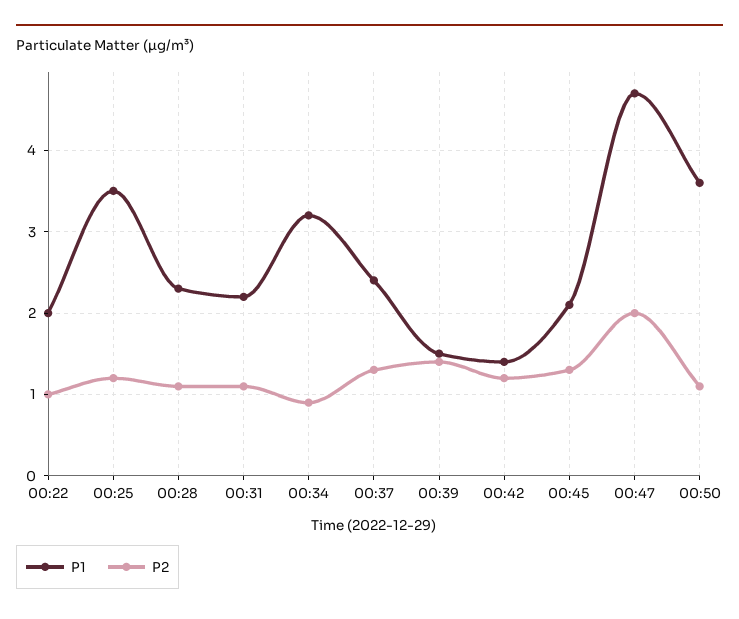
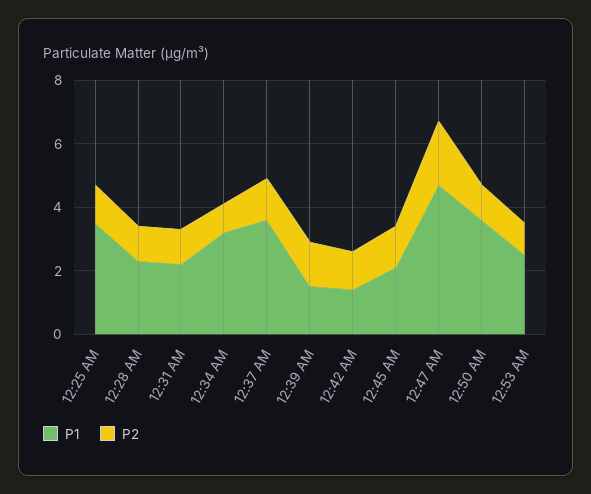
P1, 00:22: 2 -> none
P2, 00:22: 1 -> none
P1, 00:37: 2.4 -> 3.5
P1, 12:53 AM: none -> 2.5
P2, 12:53 AM: none -> 1

